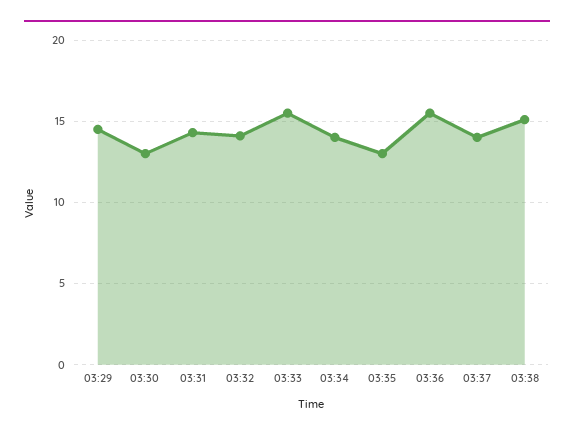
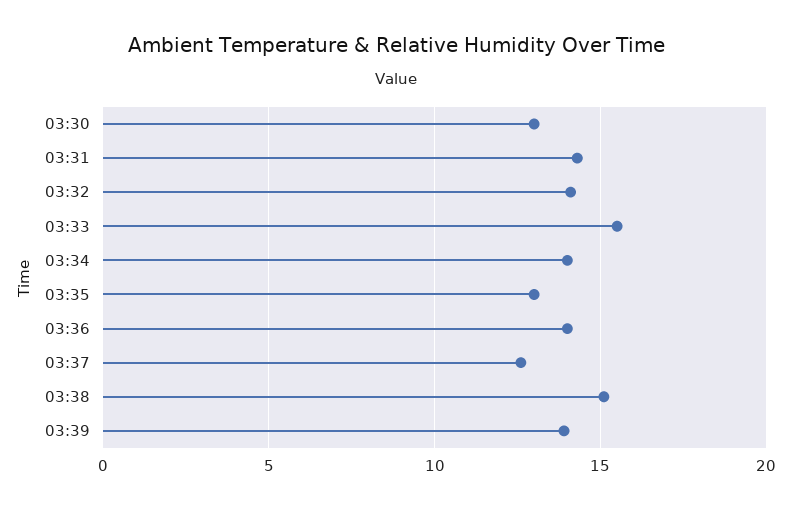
03:29: 14.5 -> none
03:36: 15.5 -> 14
03:37: 14 -> 12.5
03:39: none -> 14

